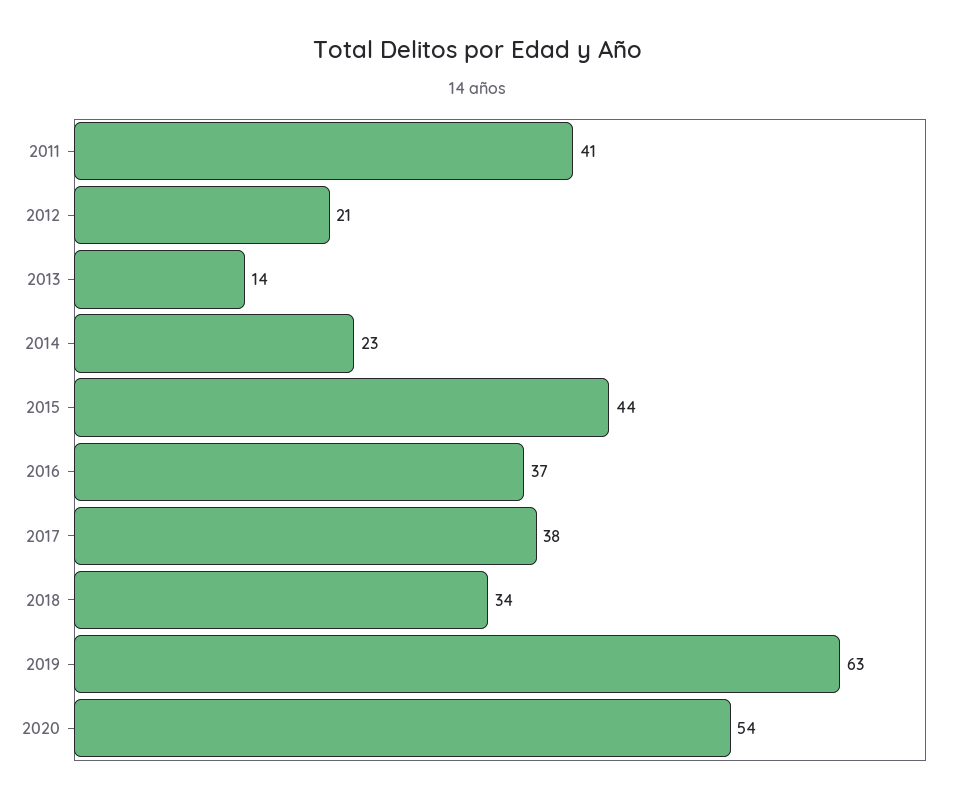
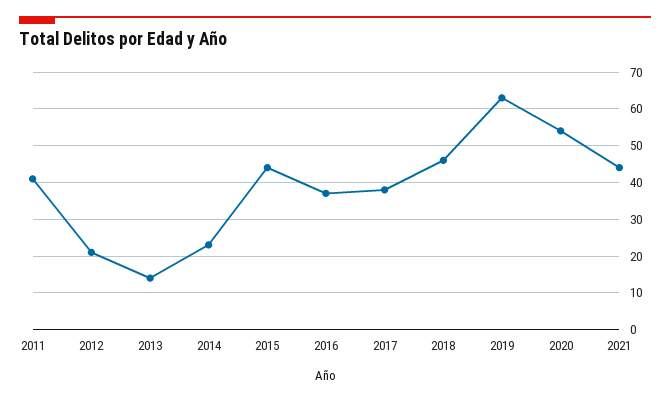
2018: 34 -> 45
2021: none -> 45

